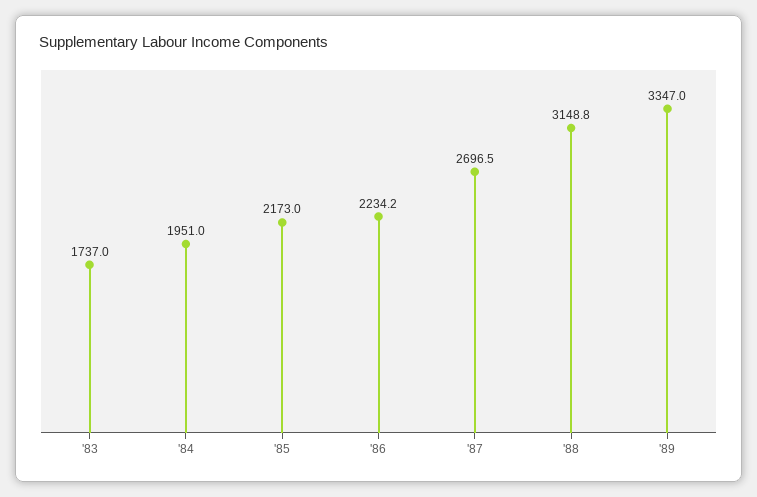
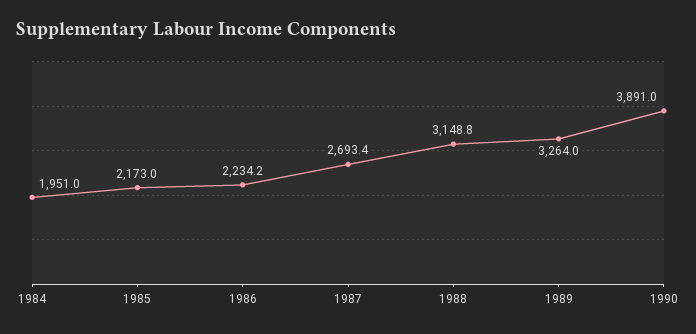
'83: 1737 -> none
'87: 2696.5 -> 2693.4
'89: 3347 -> 3264
1990: none -> 3891

